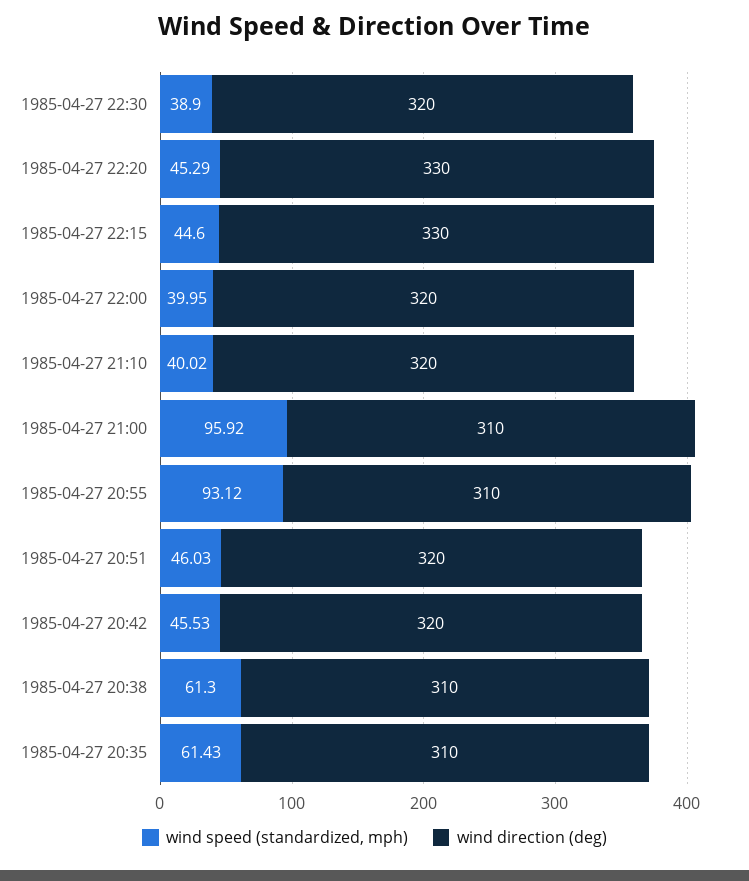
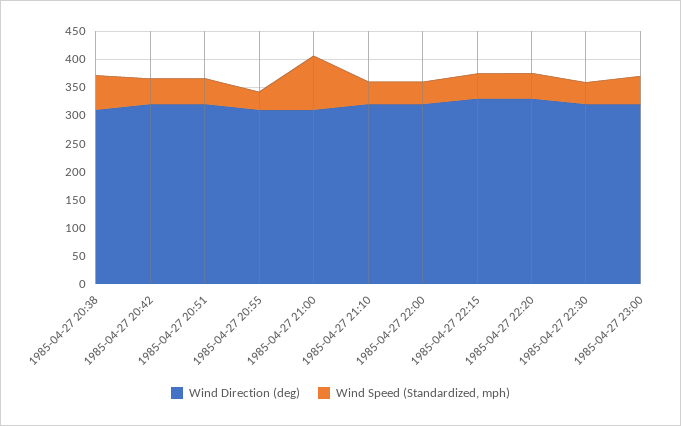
wind speed (standardized, mph), 1985-04-27 20:55: 93.12 -> 25
wind speed (standardized, mph), 1985-04-27 20:35: 61.43 -> none
wind direction (deg), 1985-04-27 20:35: 310 -> none
wind direction (deg), 1985-04-27 23:00: none -> 325
wind speed (standardized, mph), 1985-04-27 23:00: none -> 50

